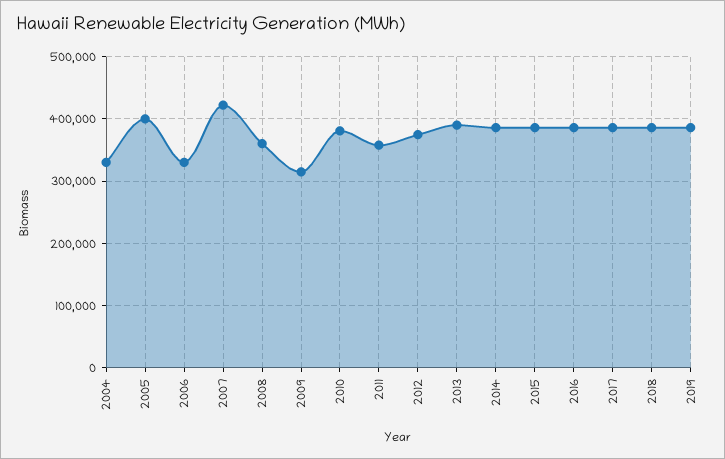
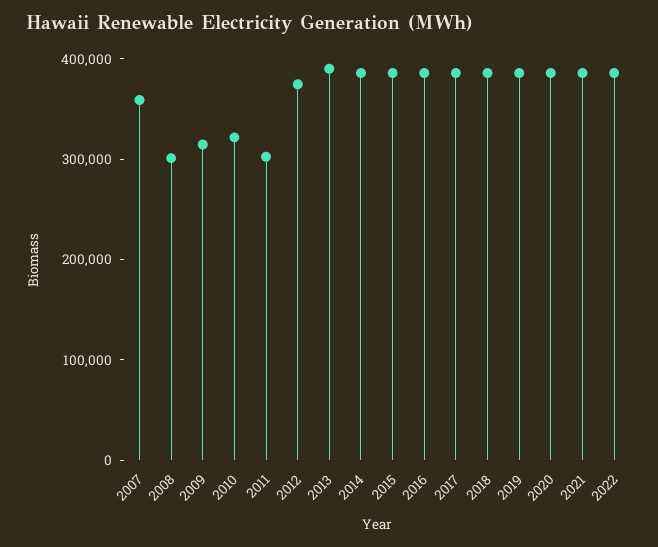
2004: 330000 -> none
2005: 400000 -> none
2006: 330000 -> none
2007: 420000 -> 360000
2008: 360000 -> 300000
2010: 380000 -> 320000
2011: 360000 -> 300000
2020: none -> 380000
2021: none -> 380000
2022: none -> 380000

